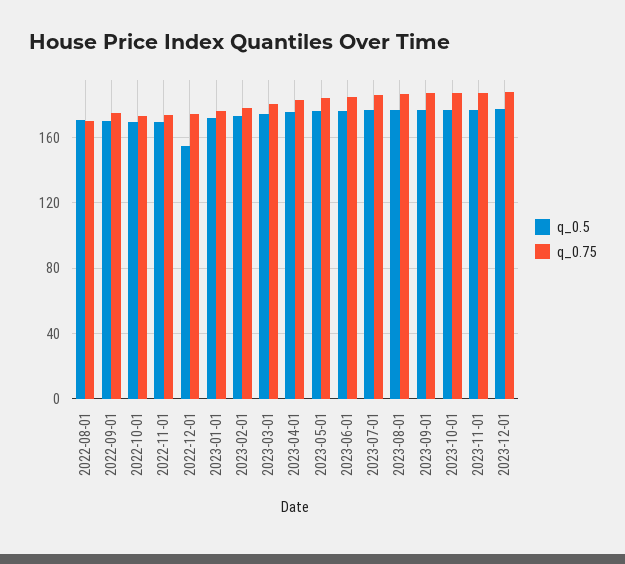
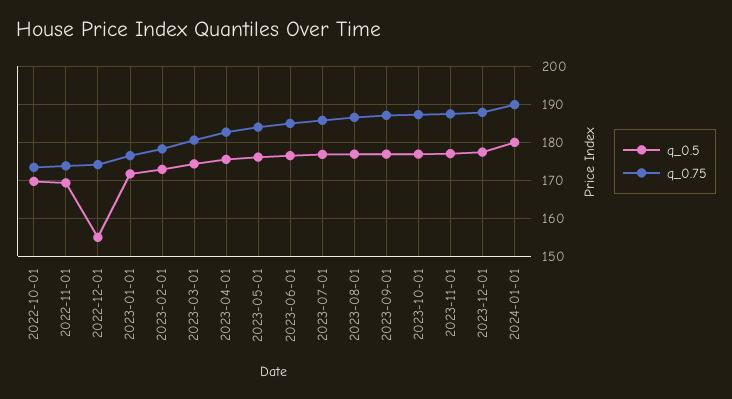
q_0.5, 2022-08-01: 170 -> none
q_0.75, 2022-08-01: 170 -> none
q_0.5, 2022-09-01: 170 -> none
q_0.75, 2022-09-01: 175 -> none
q_0.5, 2024-01-01: none -> 180
q_0.75, 2024-01-01: none -> 190

